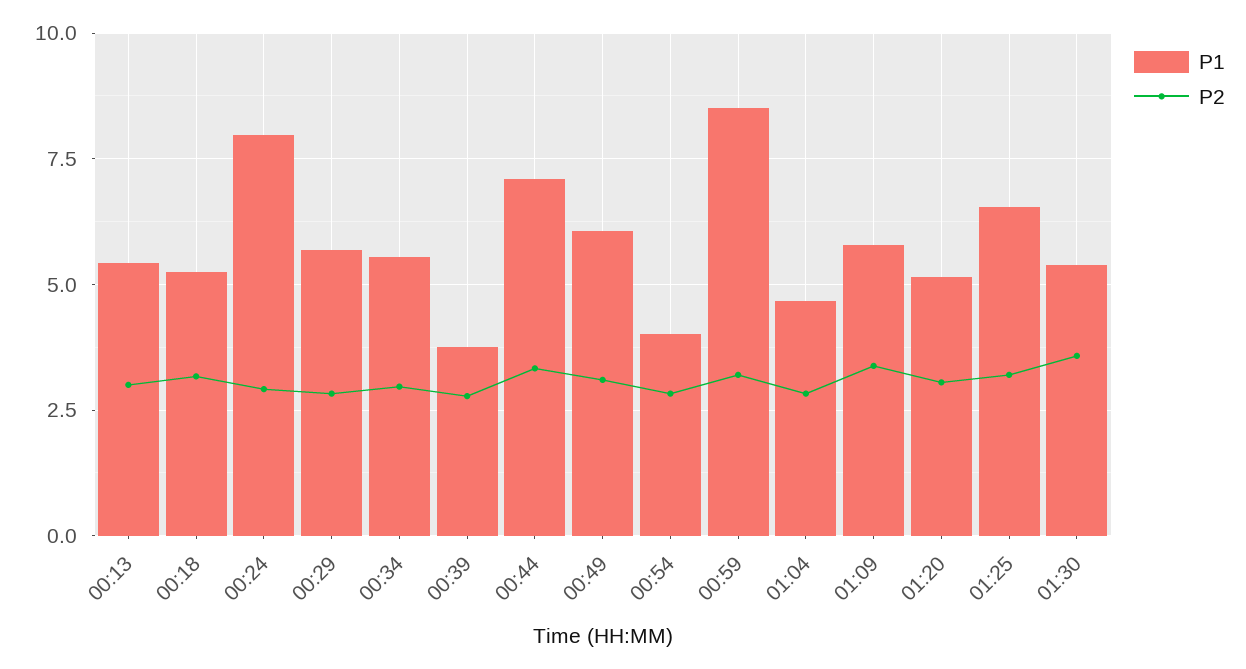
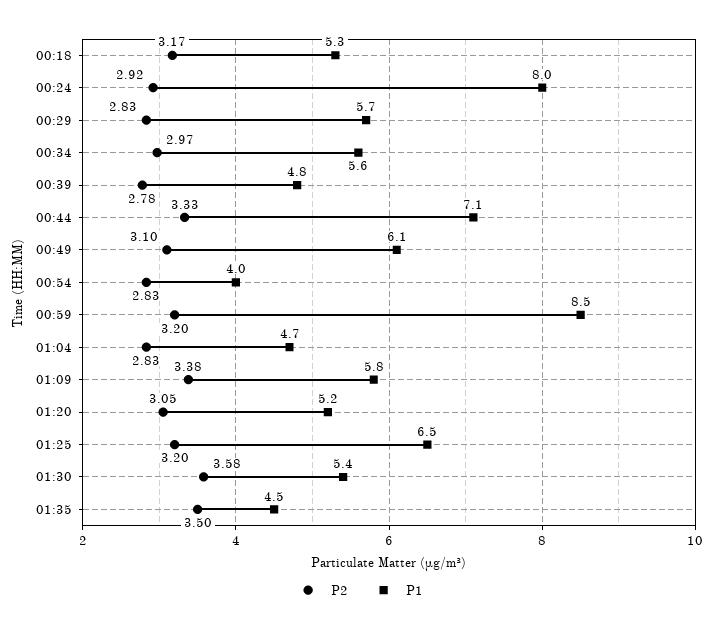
P1, 00:13: 5.5 -> none
P2, 00:13: 3 -> none
P1, 00:39: 3.75 -> 4.8
P2, 01:35: none -> 3.5
P1, 01:35: none -> 4.5

